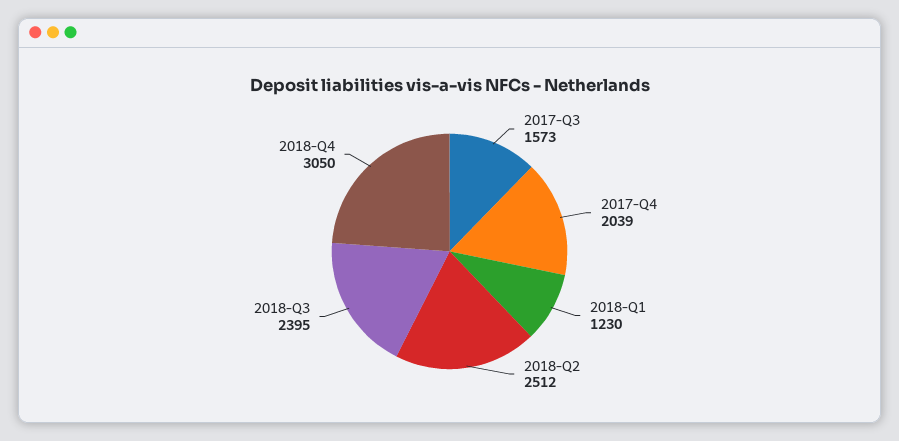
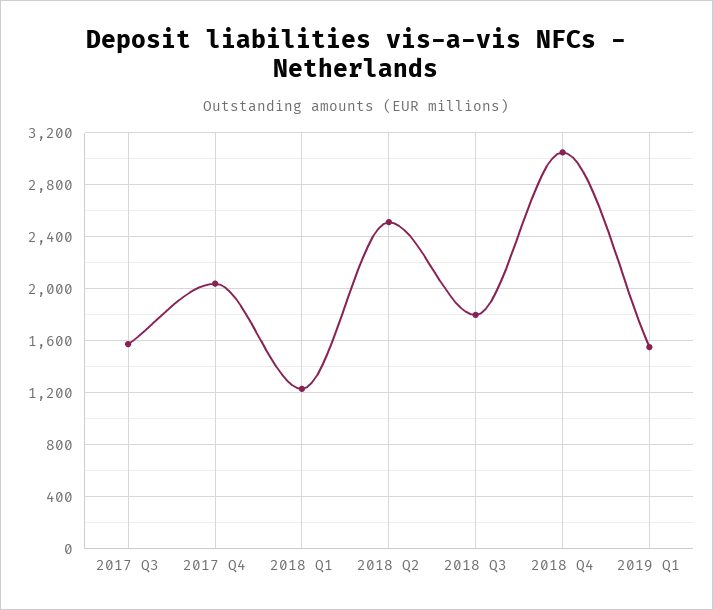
2018-Q3: 2395 -> 1800
2019 Q1: none -> 1550

